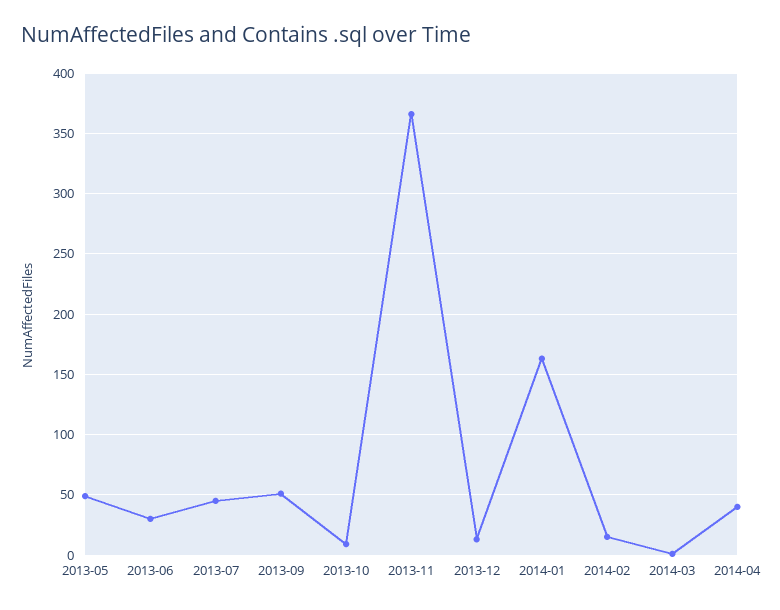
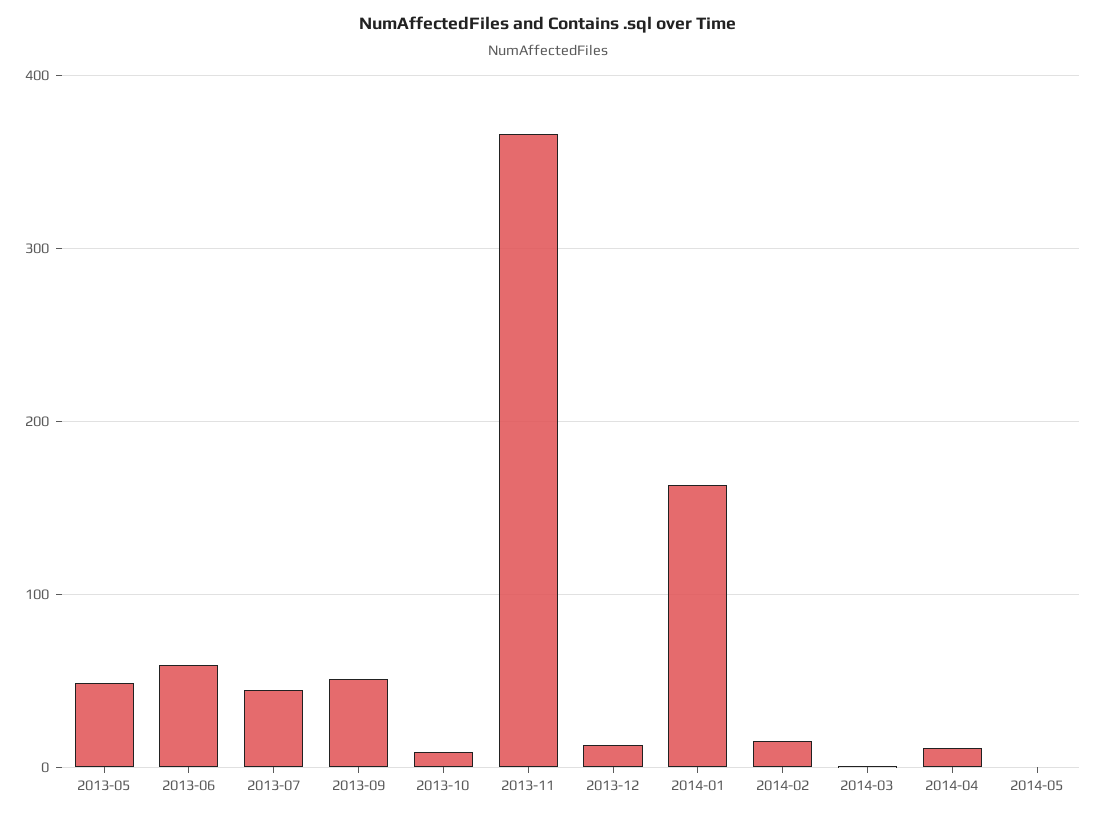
2013-06: 30 -> 60
2014-04: 40 -> 10
2014-05: none -> 0

